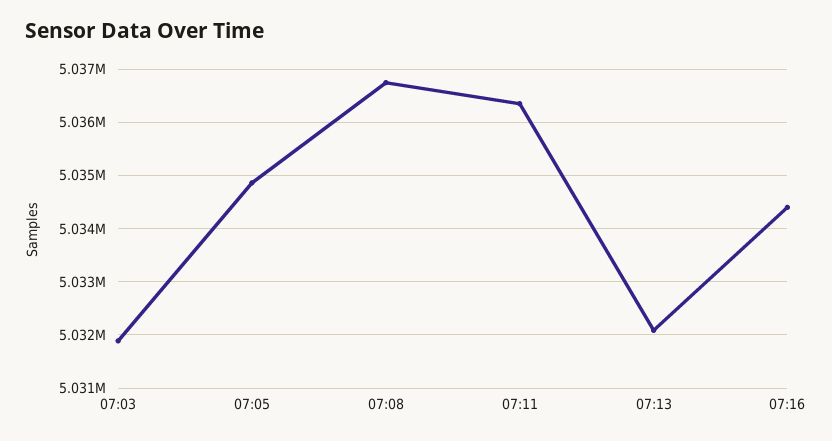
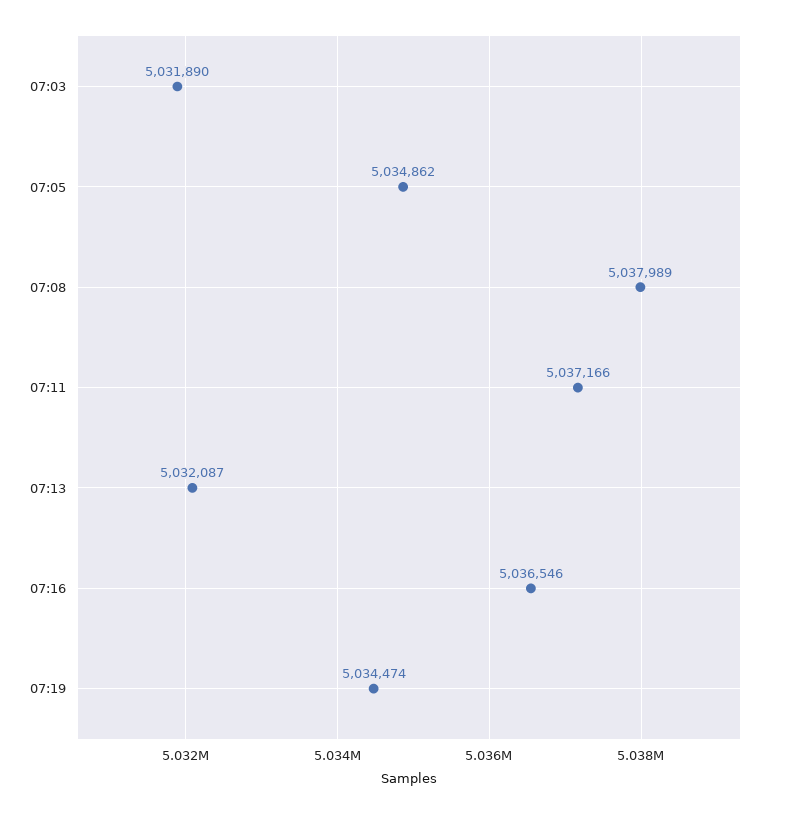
07:08: 5036800 -> 5037989
07:11: 5036400 -> 5037166
07:16: 5034400 -> 5036546
07:19: none -> 5034474

